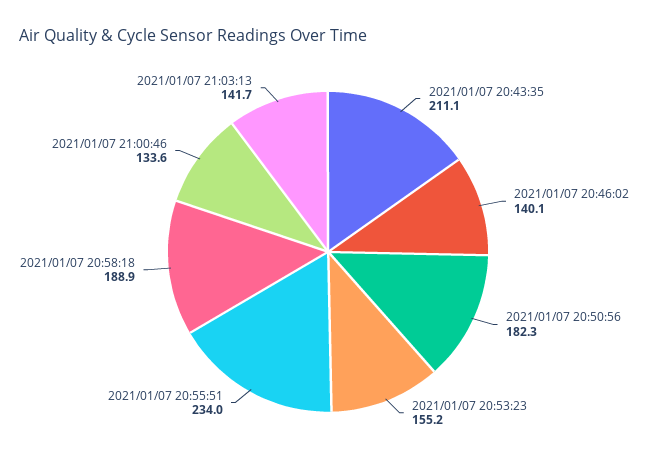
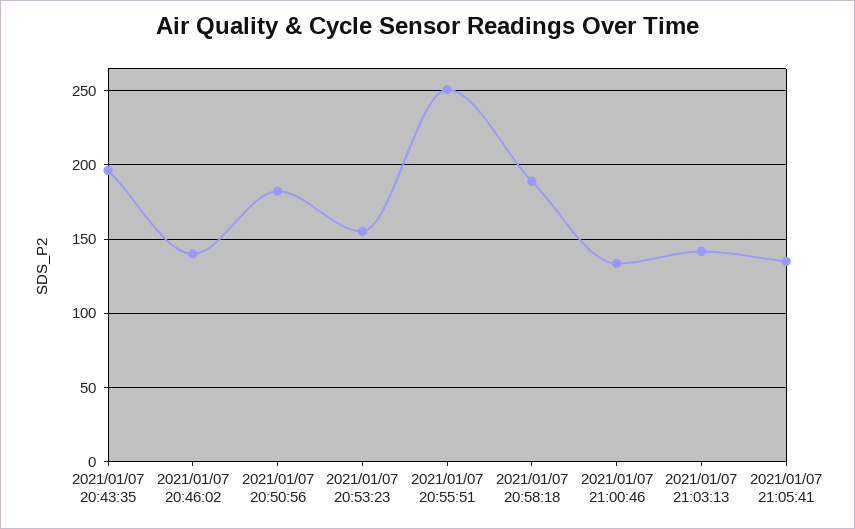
2021/01/07 20:43:35: 211.1 -> 195
2021/01/07 20:55:51: 234 -> 250
2021/01/07 21:05:41: none -> 135

